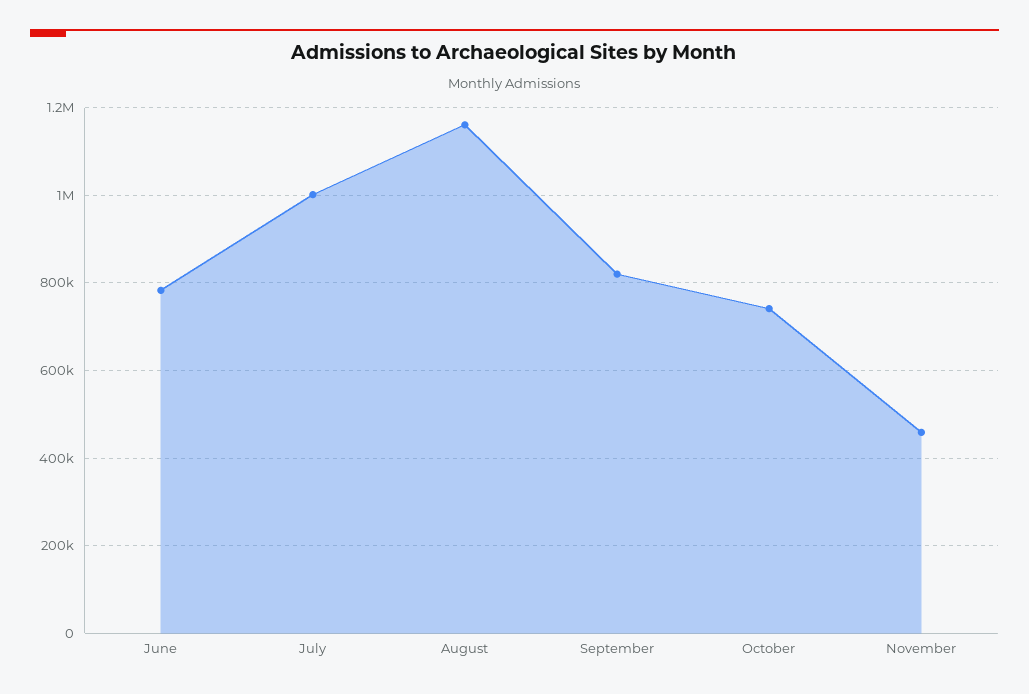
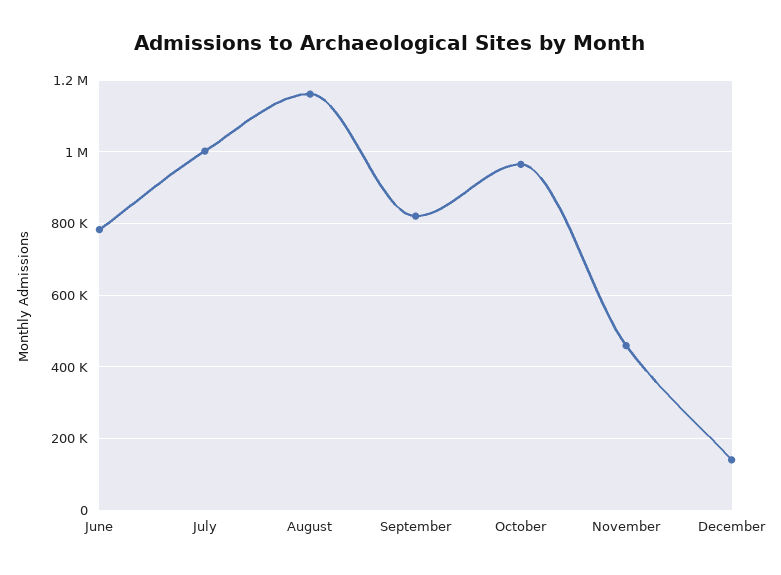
October: 740000 -> 960000
December: none -> 140000

